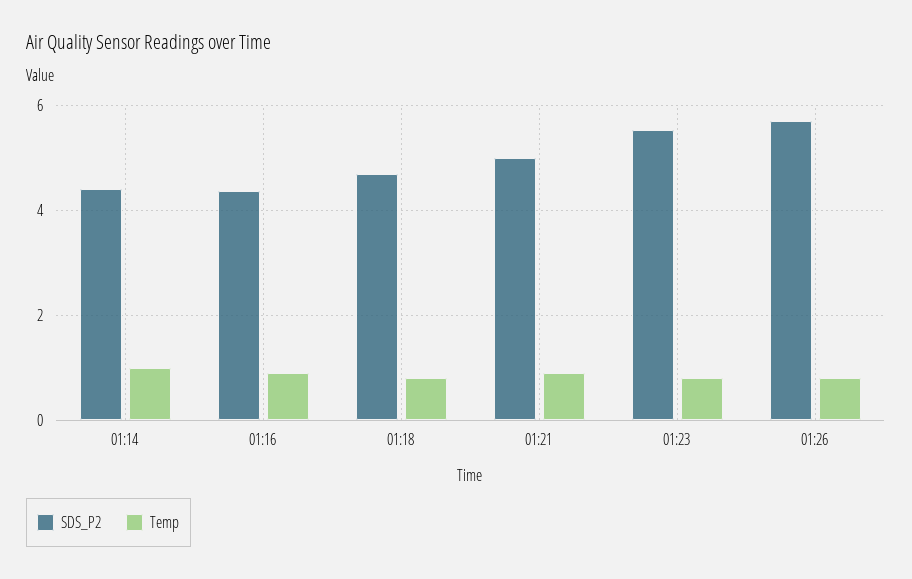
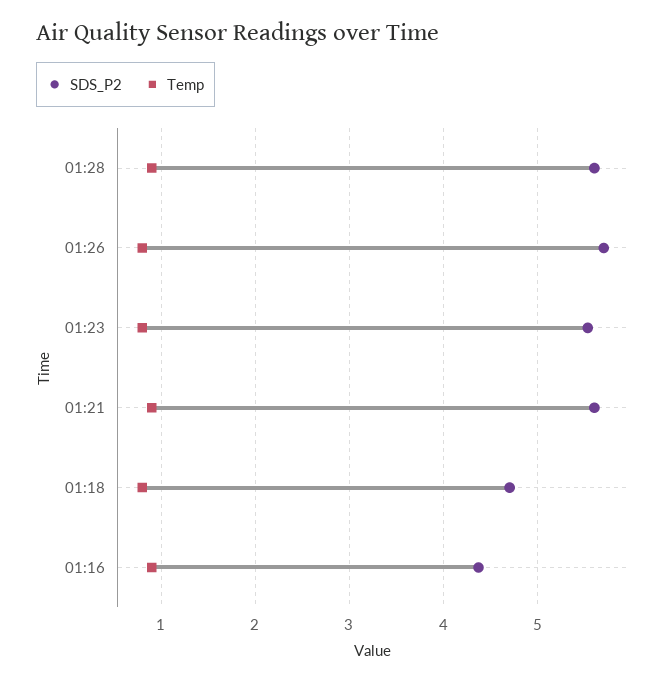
SDS_P2, 01:14: 4.4 -> none
Temp, 01:14: 1 -> none
SDS_P2, 01:21: 5 -> 5.6
SDS_P2, 01:28: none -> 5.6
Temp, 01:28: none -> 0.9

